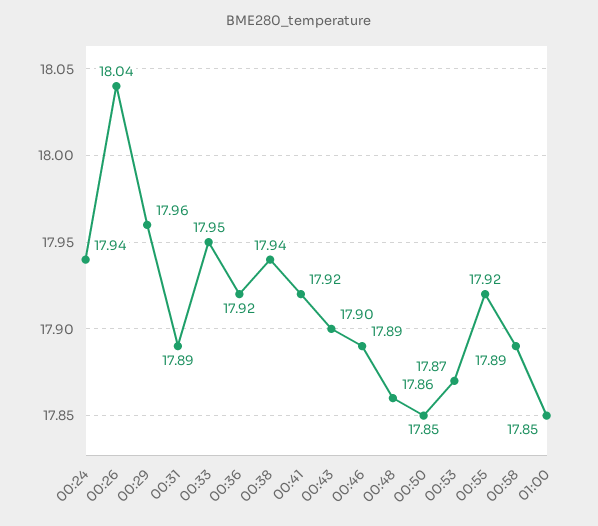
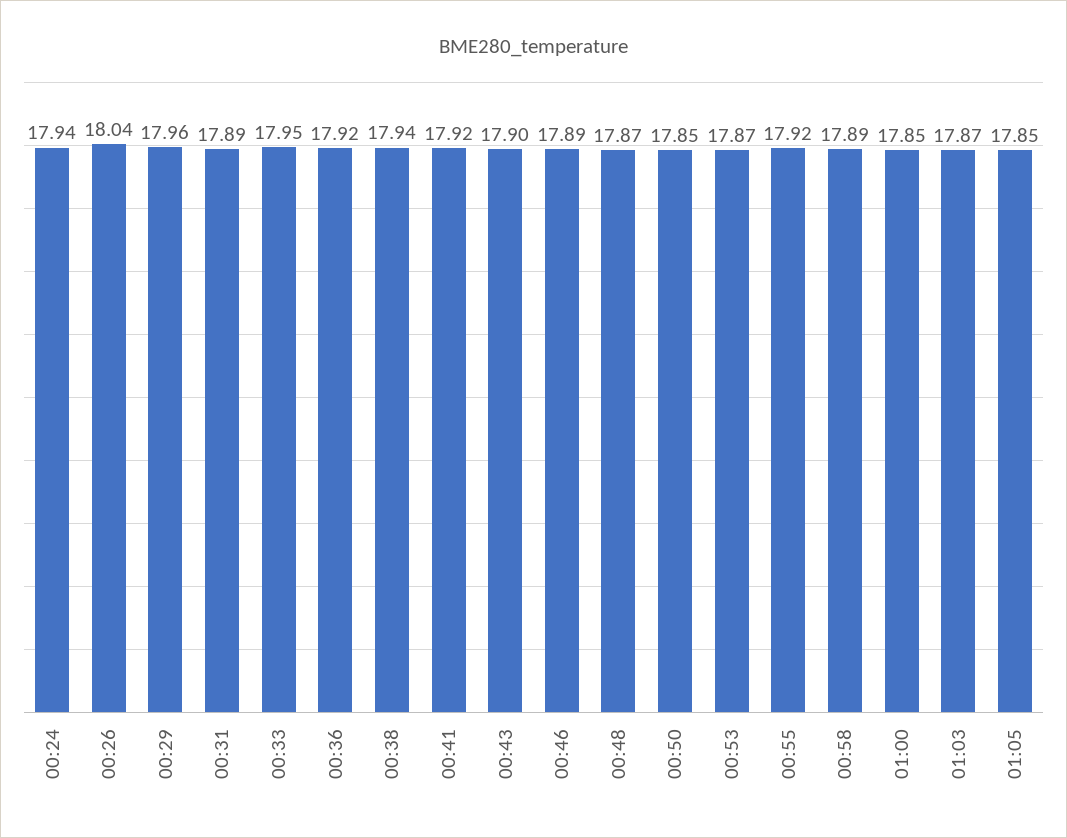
00:48: 17.86 -> 17.87
01:03: none -> 17.87
01:05: none -> 17.85

